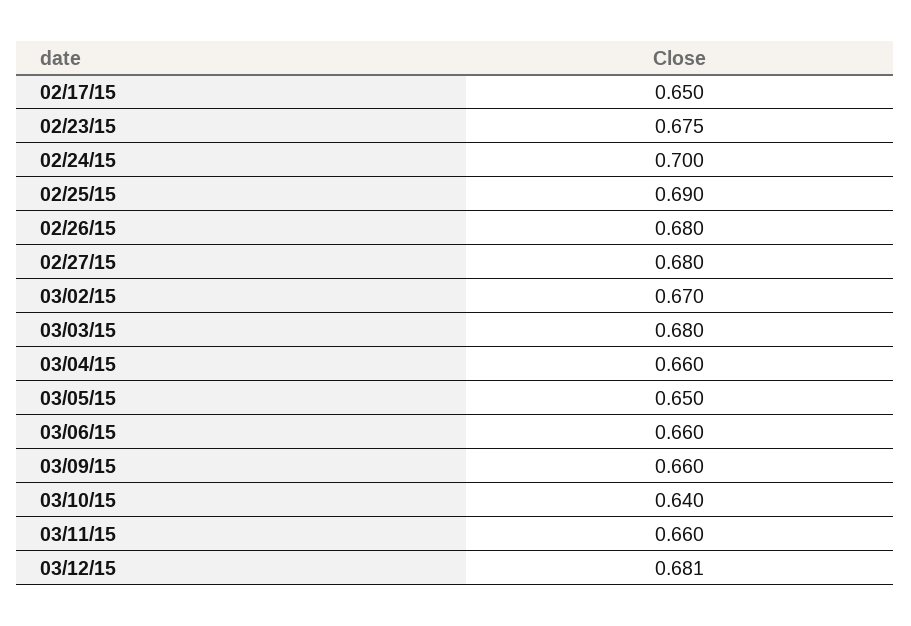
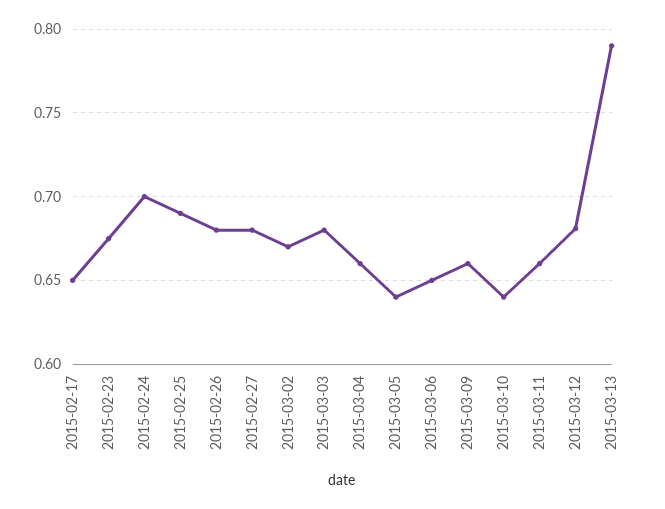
03/05/15: 0.65 -> 0.64
03/06/15: 0.66 -> 0.65
2015-03-13: none -> 0.79

